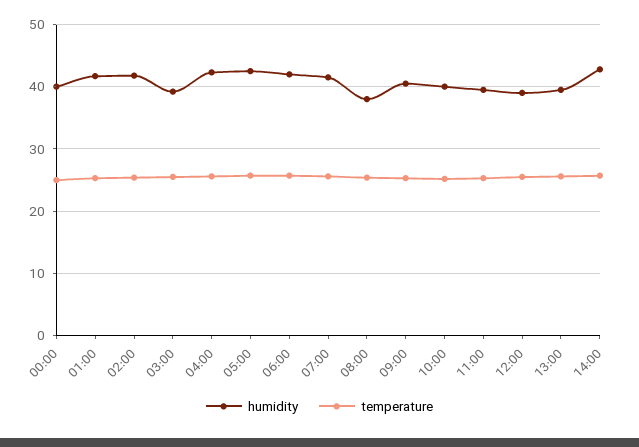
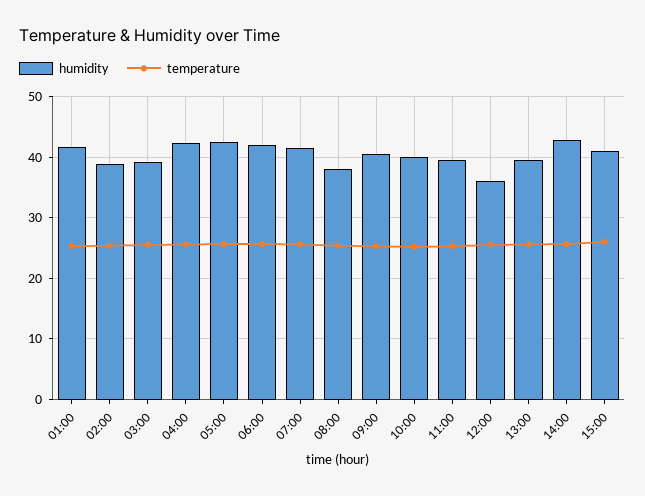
humidity, 00:00: 40 -> none
temperature, 00:00: 25 -> none
humidity, 02:00: 42 -> 39
humidity, 12:00: 39 -> 36
humidity, 15:00: none -> 41
temperature, 15:00: none -> 26

